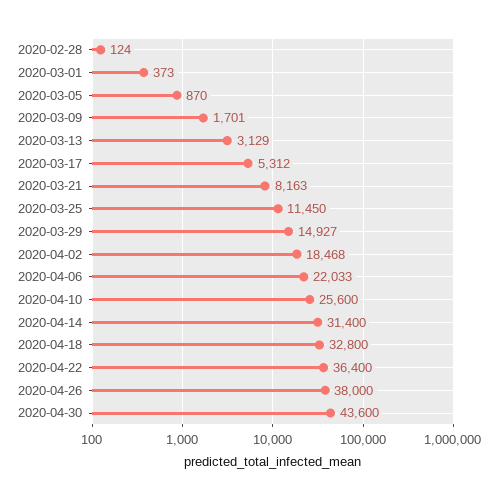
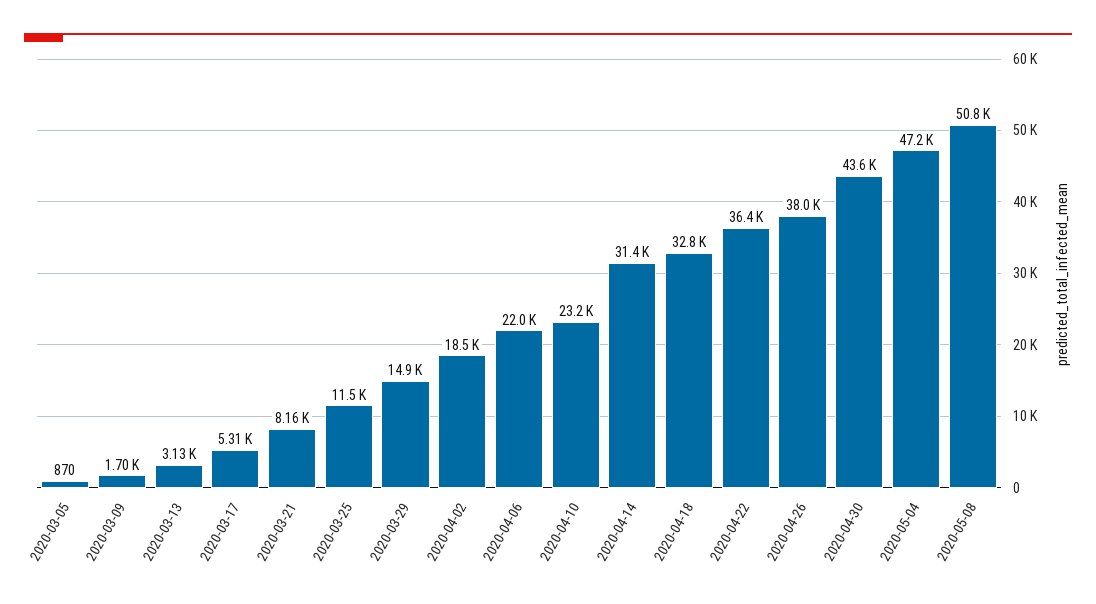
2020-02-28: 124 -> none
2020-03-01: 373 -> none
2020-04-10: 25600 -> 23200
2020-05-04: none -> 47200
2020-05-08: none -> 50800

